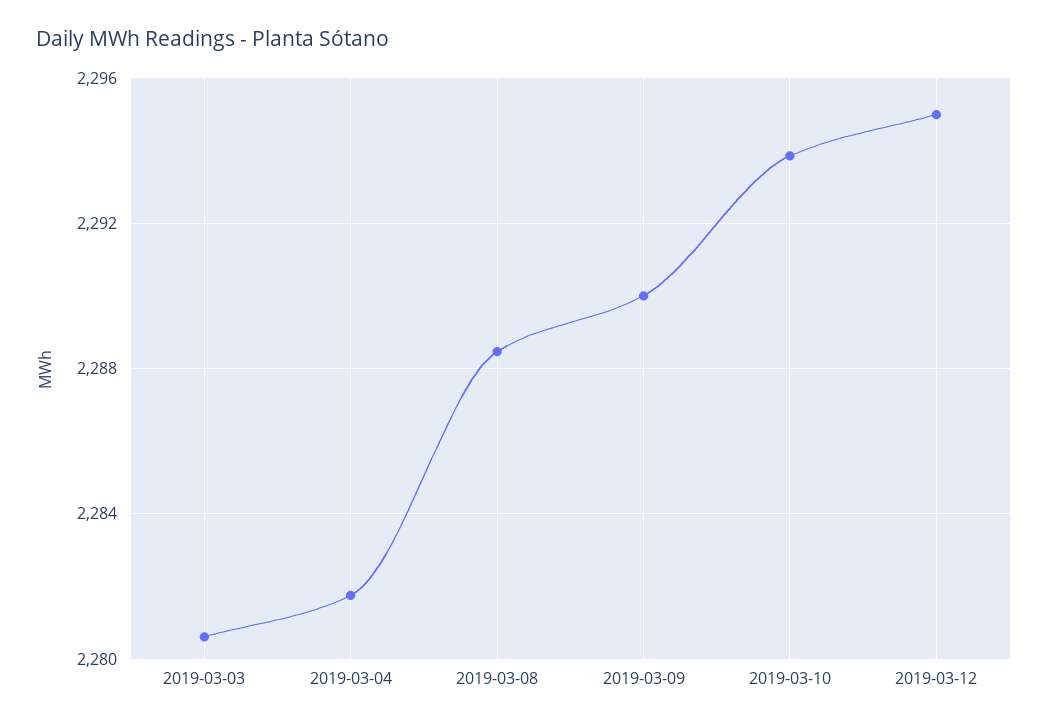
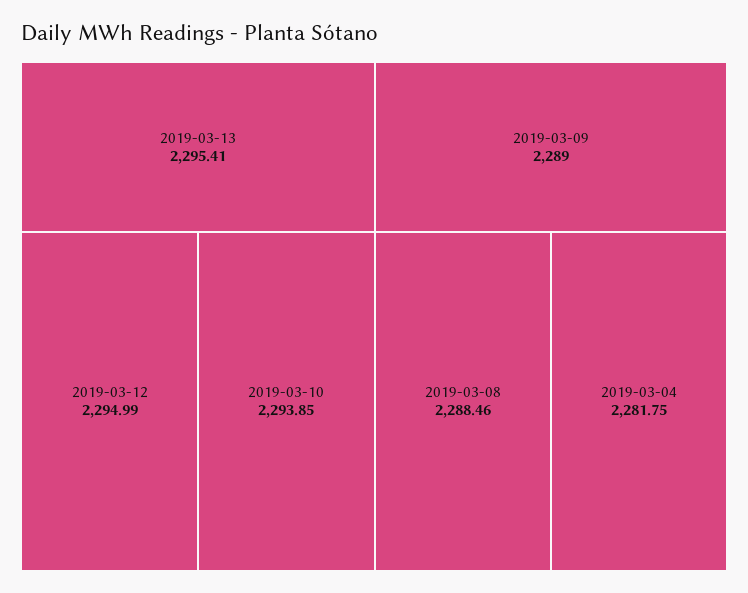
2019-03-03: 2280.5 -> none
2019-03-09: 2290 -> 2289
2019-03-13: none -> 2295.41

